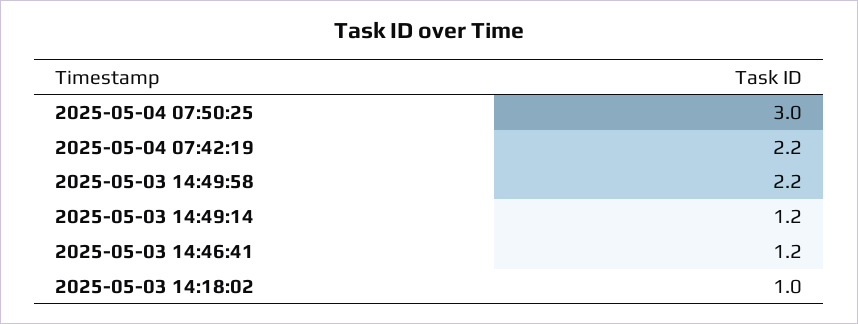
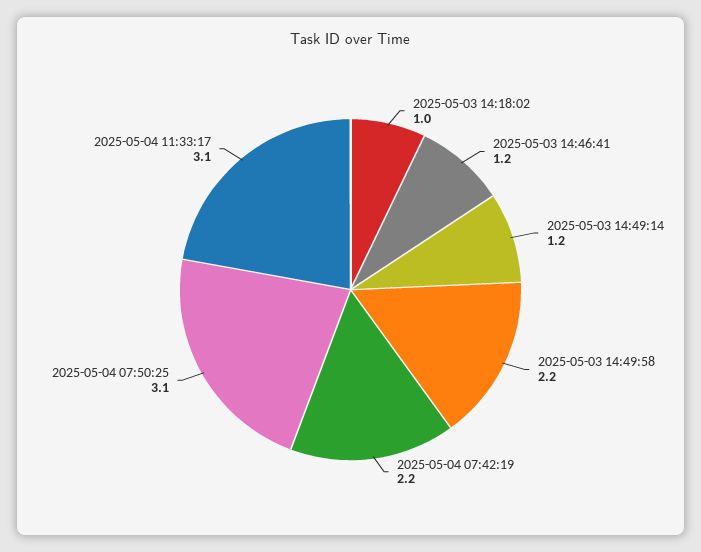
2025-05-04 07:50:25: 3 -> 3.1
2025-05-04 11:33:17: none -> 3.1

